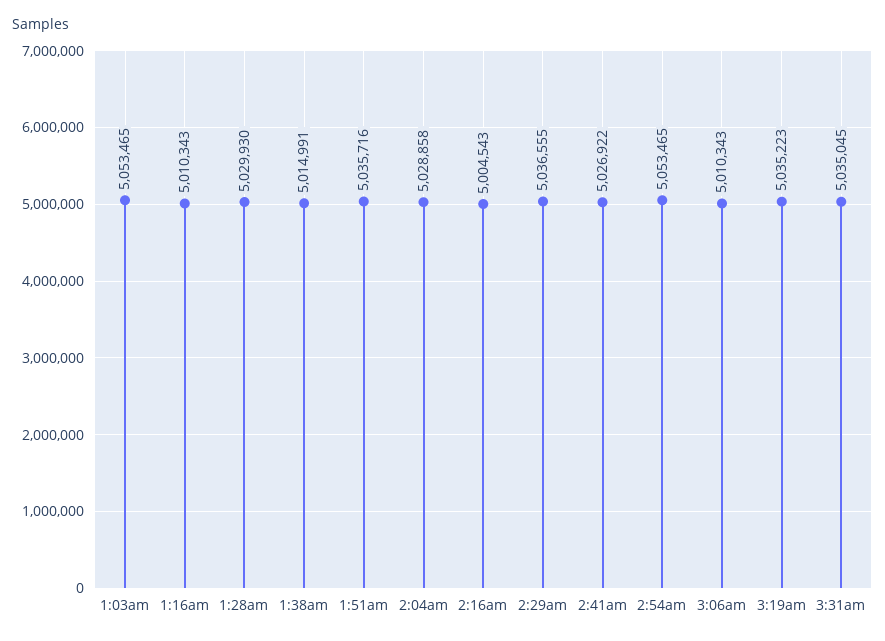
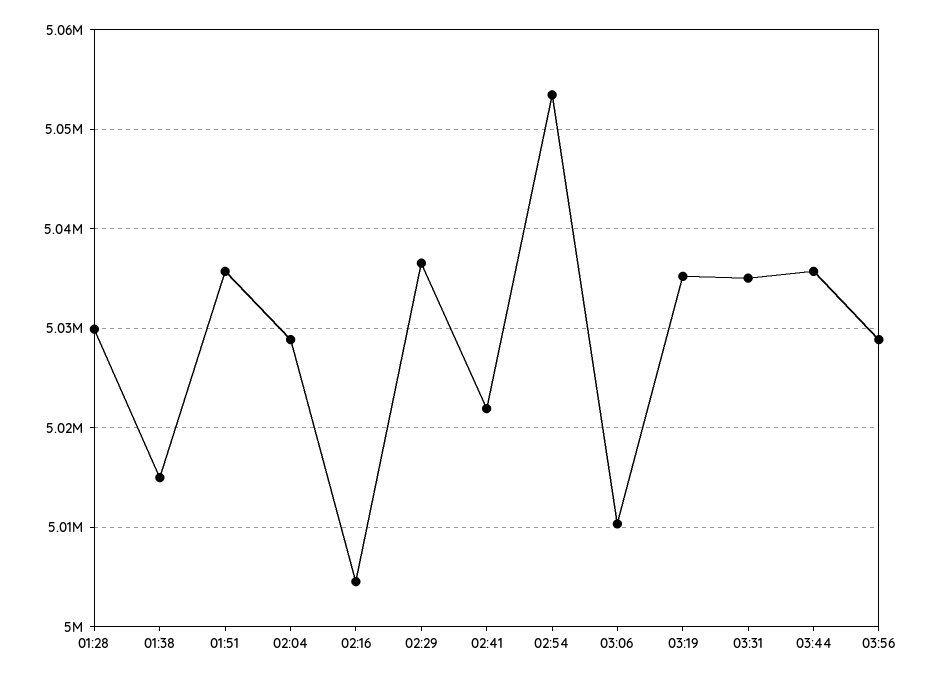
1:03am: 5053465 -> none
1:16am: 5010343 -> none
2:41am: 5026922 -> 5022000
03:44: none -> 5036000
03:56: none -> 5029000

